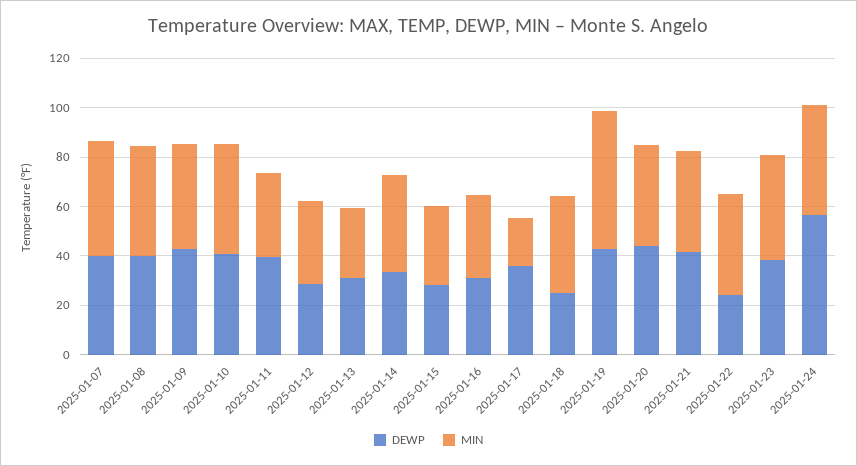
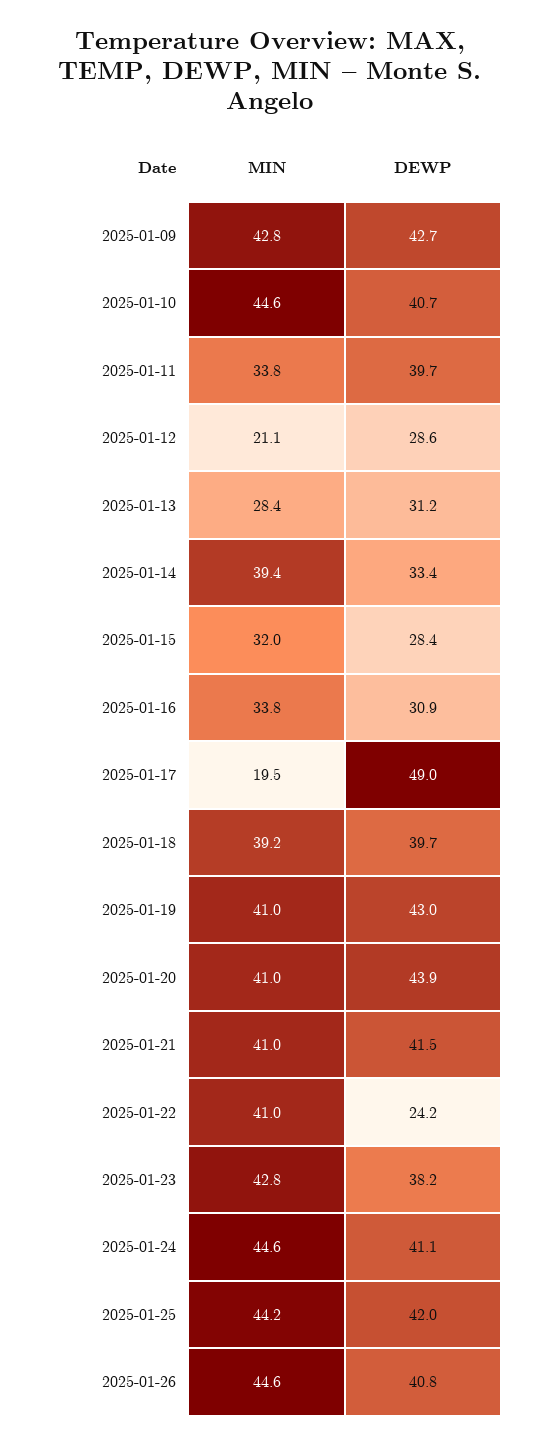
DEWP, 2025-01-07: 40 -> none
MIN, 2025-01-07: 45 -> none
DEWP, 2025-01-08: 40 -> none
MIN, 2025-01-08: 45 -> none
MIN, 2025-01-12: 35 -> 21.1
DEWP, 2025-01-17: 35 -> 49
DEWP, 2025-01-18: 25 -> 39.7
MIN, 2025-01-19: 55 -> 41
DEWP, 2025-01-24: 55 -> 41.1
MIN, 2025-01-25: none -> 44.2
DEWP, 2025-01-25: none -> 42
MIN, 2025-01-26: none -> 44.6
DEWP, 2025-01-26: none -> 40.8

